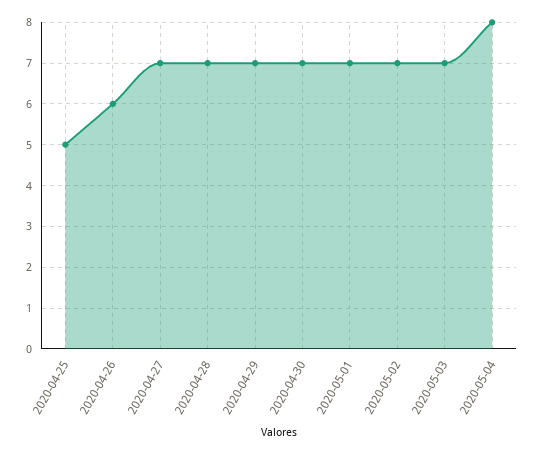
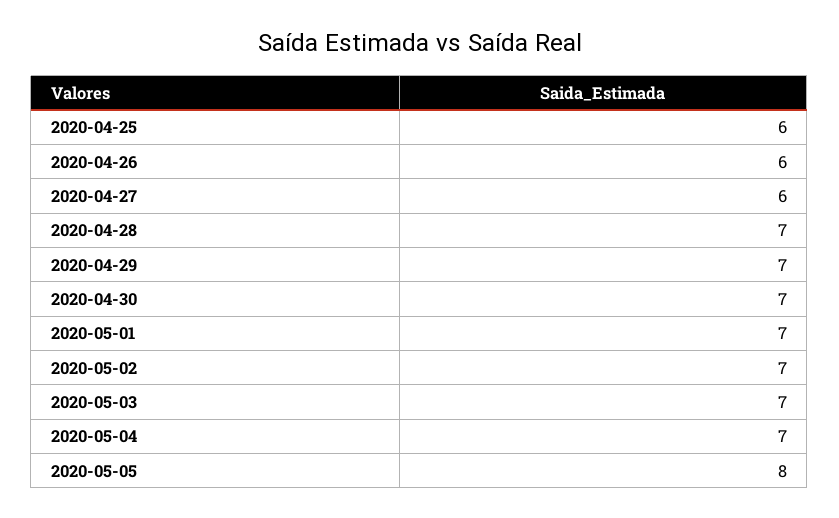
2020-04-25: 5 -> 6
2020-04-27: 7 -> 6
2020-05-04: 8 -> 7
2020-05-05: none -> 8

